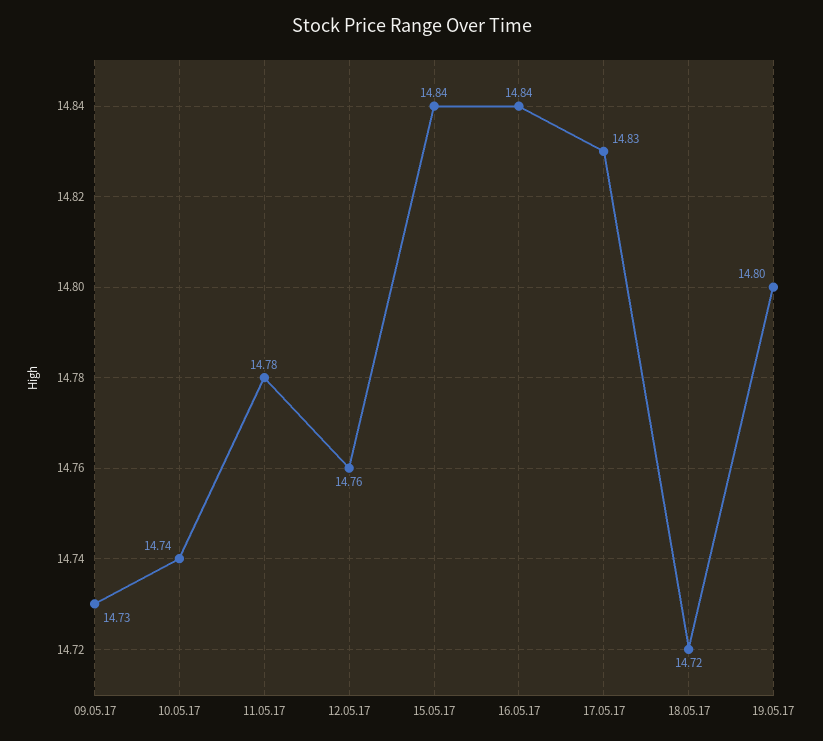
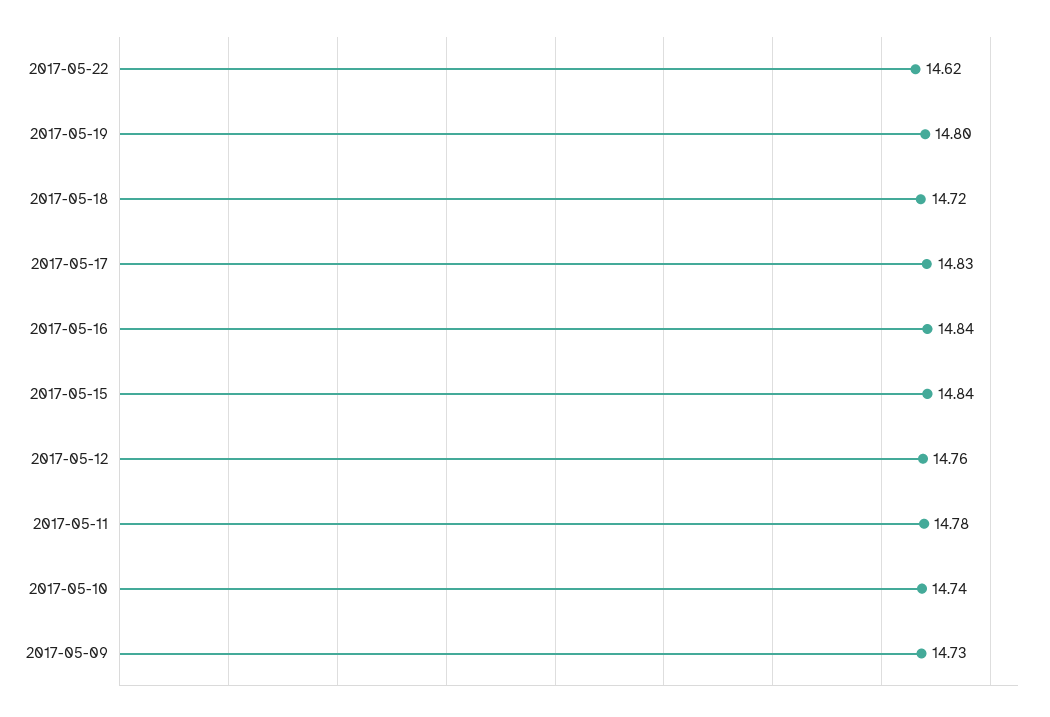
2017-05-22: none -> 14.62

